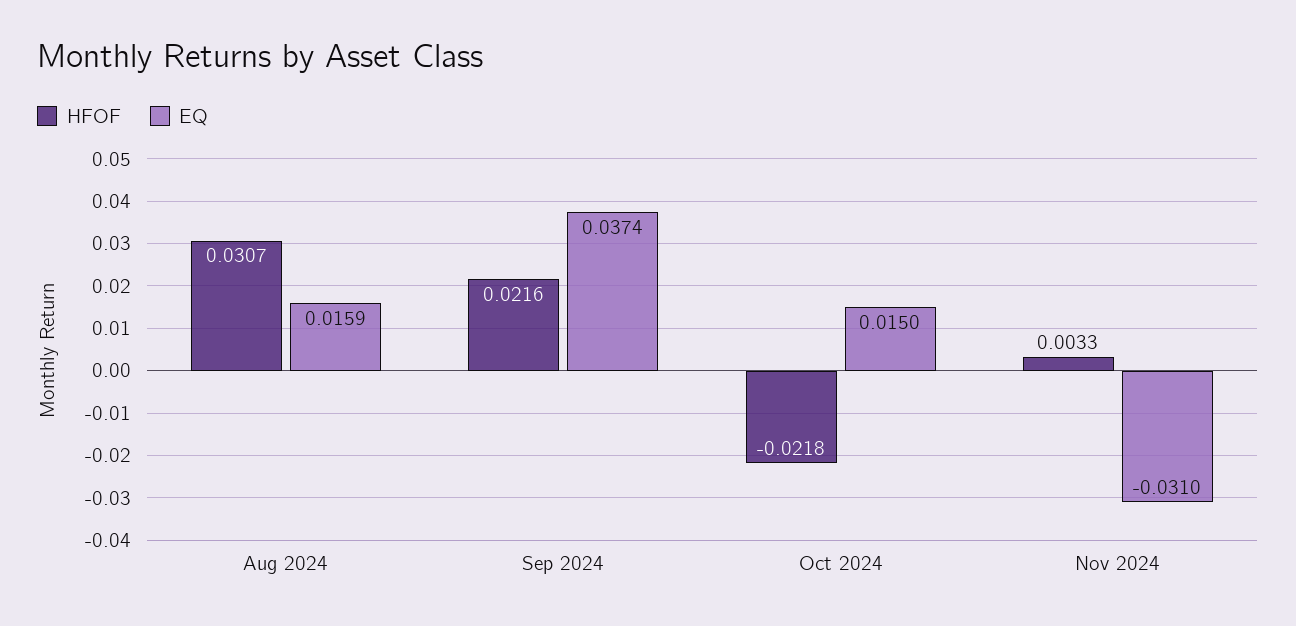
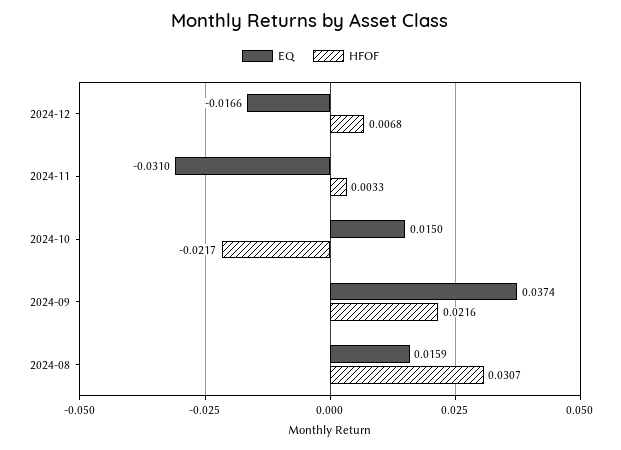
HFOF, Oct 2024: -0.0218 -> -0.0217
EQ, 2024-12: none -> -0.0166
HFOF, 2024-12: none -> 0.0068

